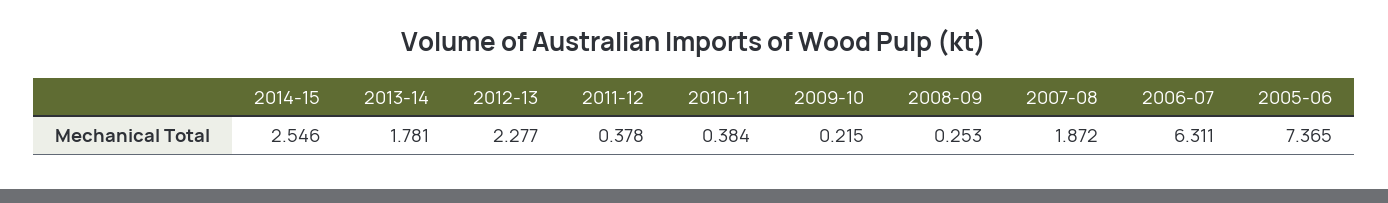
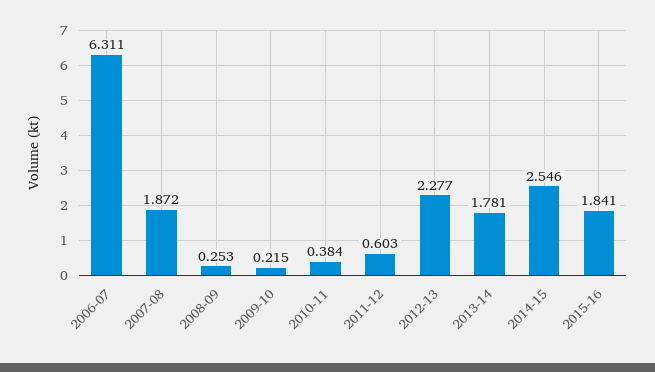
2011-12: 0.378 -> 0.603
2005-06: 7.365 -> none
2015-16: none -> 1.841

